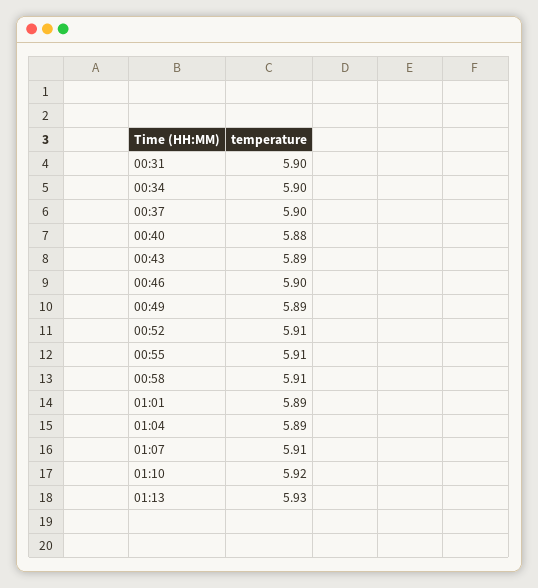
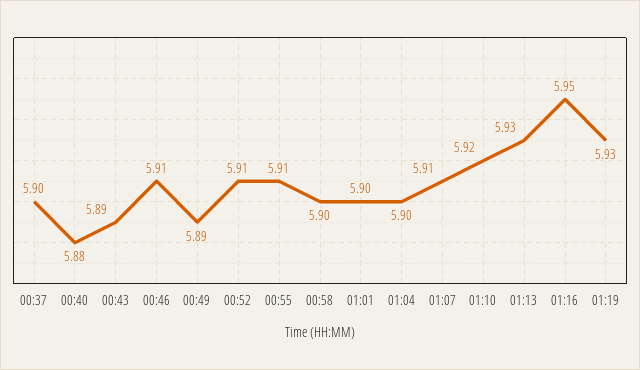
00:31: 5.9 -> none
00:34: 5.9 -> none
00:46: 5.9 -> 5.91
00:58: 5.91 -> 5.9
01:01: 5.89 -> 5.9
01:04: 5.89 -> 5.9
01:16: none -> 5.95
01:19: none -> 5.93

